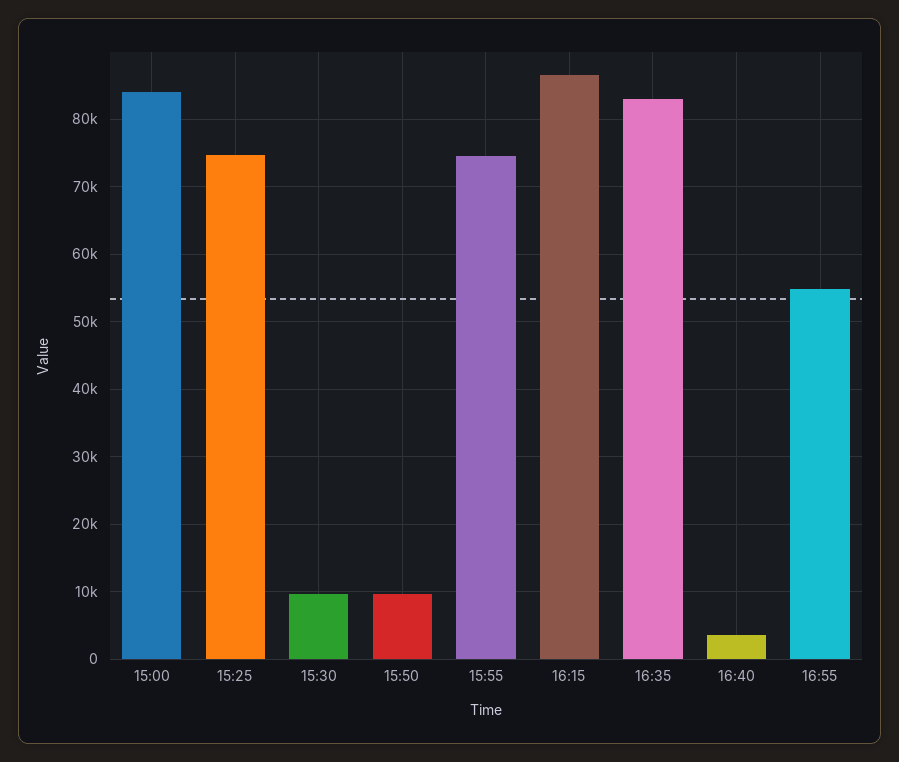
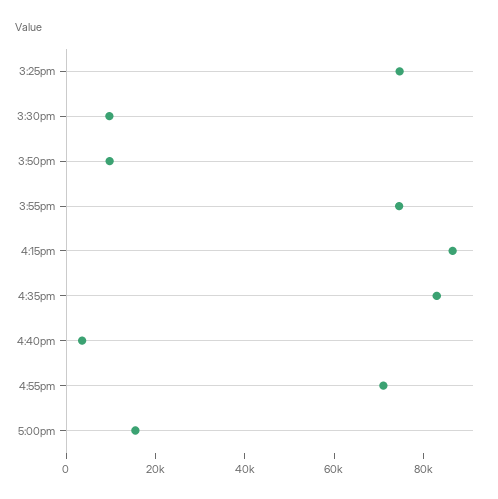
15:00: 84000 -> none
16:55: 55000 -> 70000
5:00pm: none -> 15000

